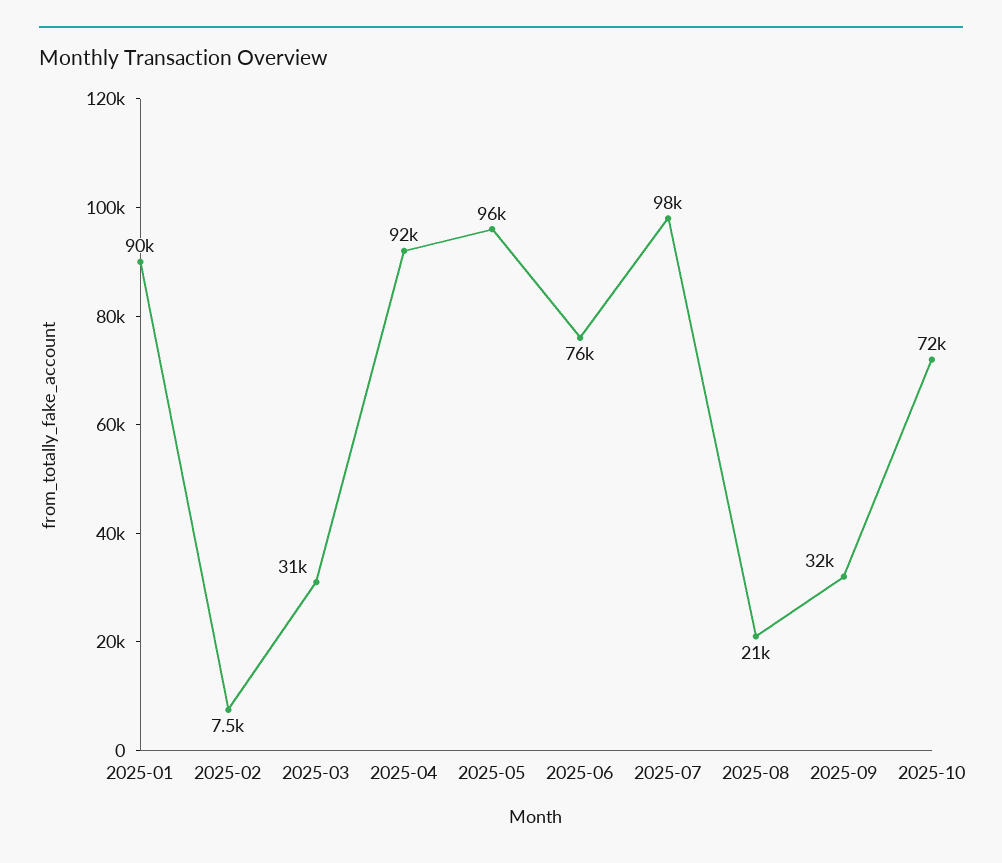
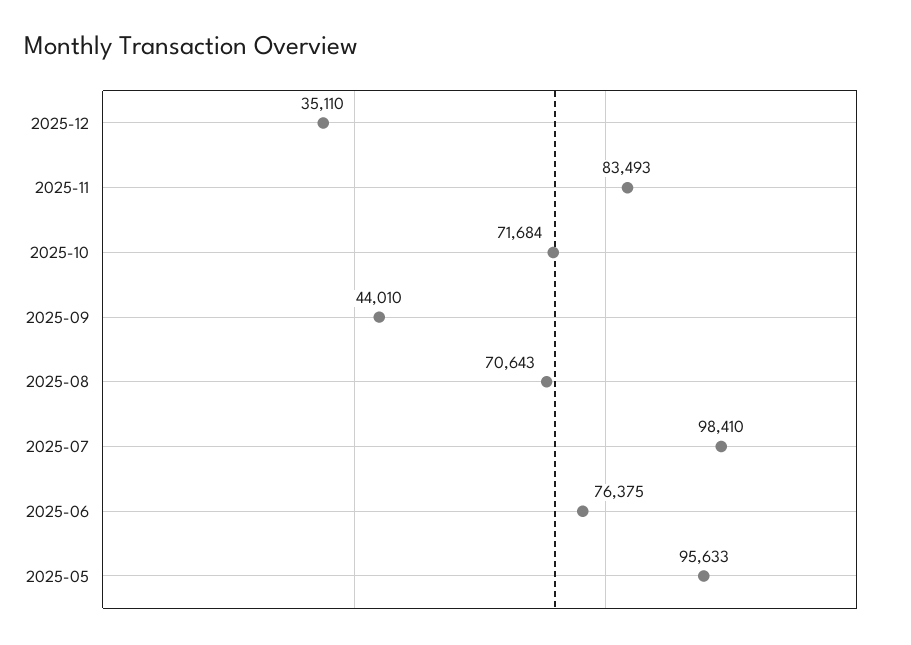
2025-01: 90000 -> none
2025-02: 7500 -> none
2025-03: 31000 -> none
2025-04: 92000 -> none
2025-08: 21000 -> 70643
2025-09: 32000 -> 44010
2025-12: none -> 35110
2025-11: none -> 83493

